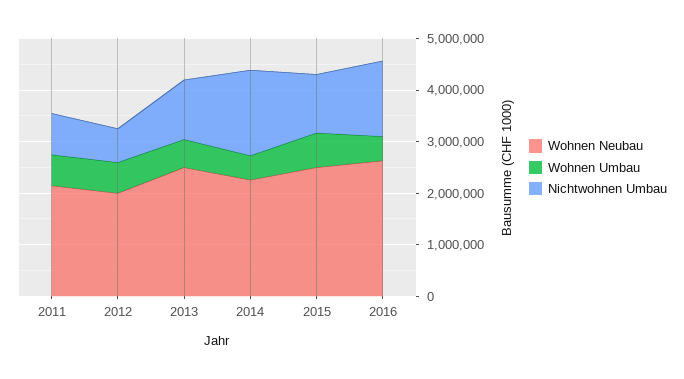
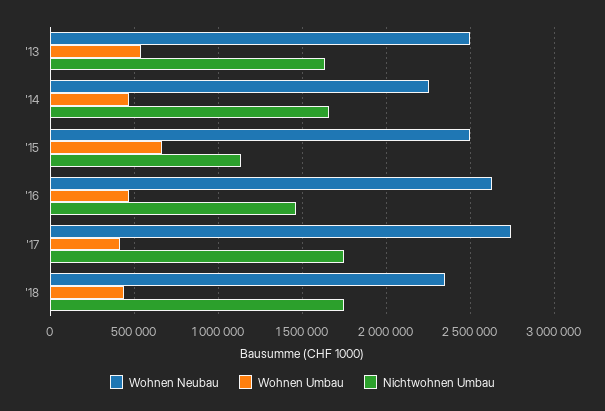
Wohnen Neubau, 2011: 2200000 -> none
Wohnen Umbau, 2011: 600000 -> none
Nichtwohnen Umbau, 2011: 800000 -> none
Wohnen Neubau, 2012: 2000000 -> none
Wohnen Umbau, 2012: 600000 -> none
Nichtwohnen Umbau, 2012: 600000 -> none
Nichtwohnen Umbau, 2013: 1200000 -> 1650000
Wohnen Neubau, '17: none -> 2750000
Wohnen Umbau, '17: none -> 400000
Nichtwohnen Umbau, '17: none -> 1750000
Wohnen Neubau, '18: none -> 2350000
Wohnen Umbau, '18: none -> 450000
Nichtwohnen Umbau, '18: none -> 1750000

